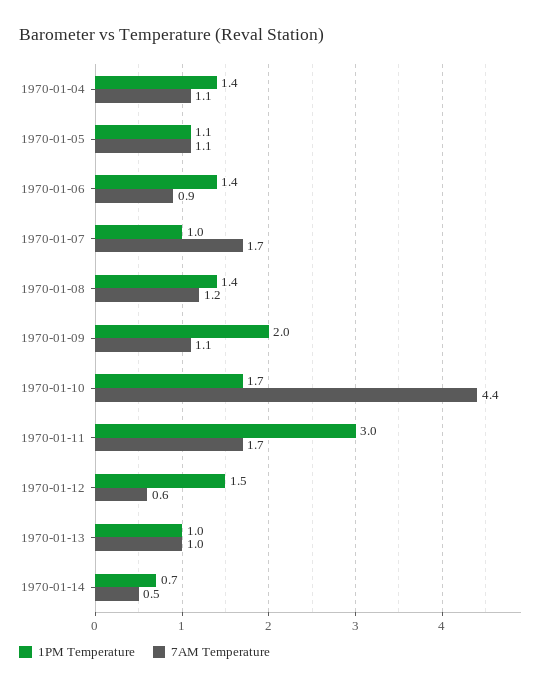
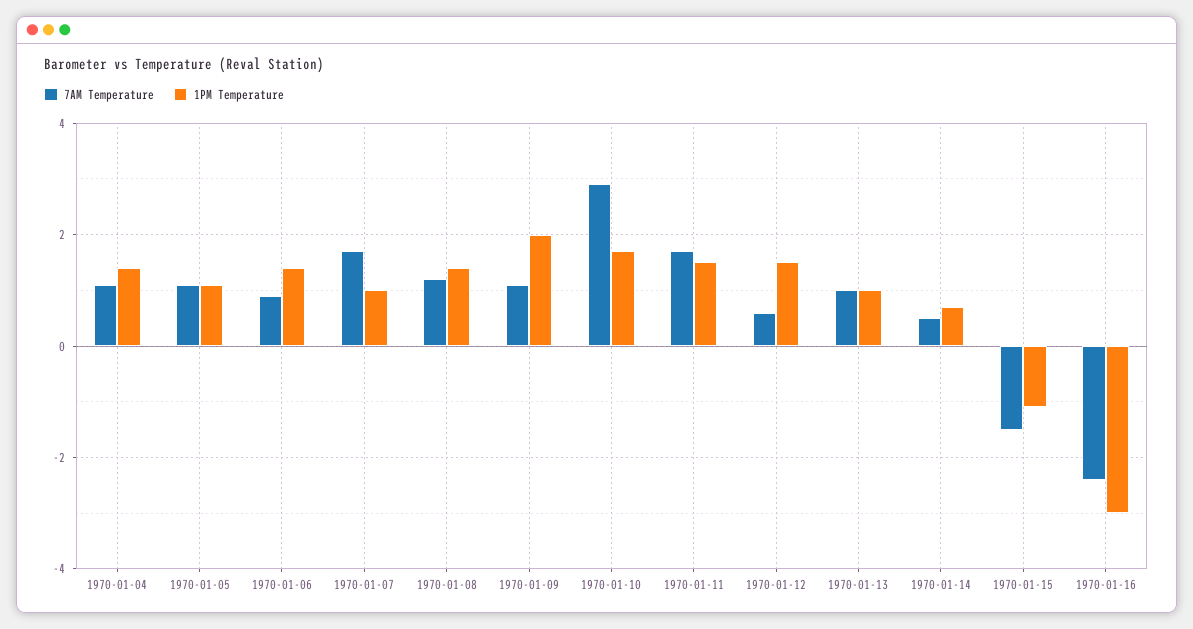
7AM Temperature, 1970-01-10: 4.4 -> 3
1PM Temperature, 1970-01-11: 3 -> 1.5
7AM Temperature, 1970-01-15: none -> -1.5
1PM Temperature, 1970-01-15: none -> -1
7AM Temperature, 1970-01-16: none -> -2.5
1PM Temperature, 1970-01-16: none -> -3

